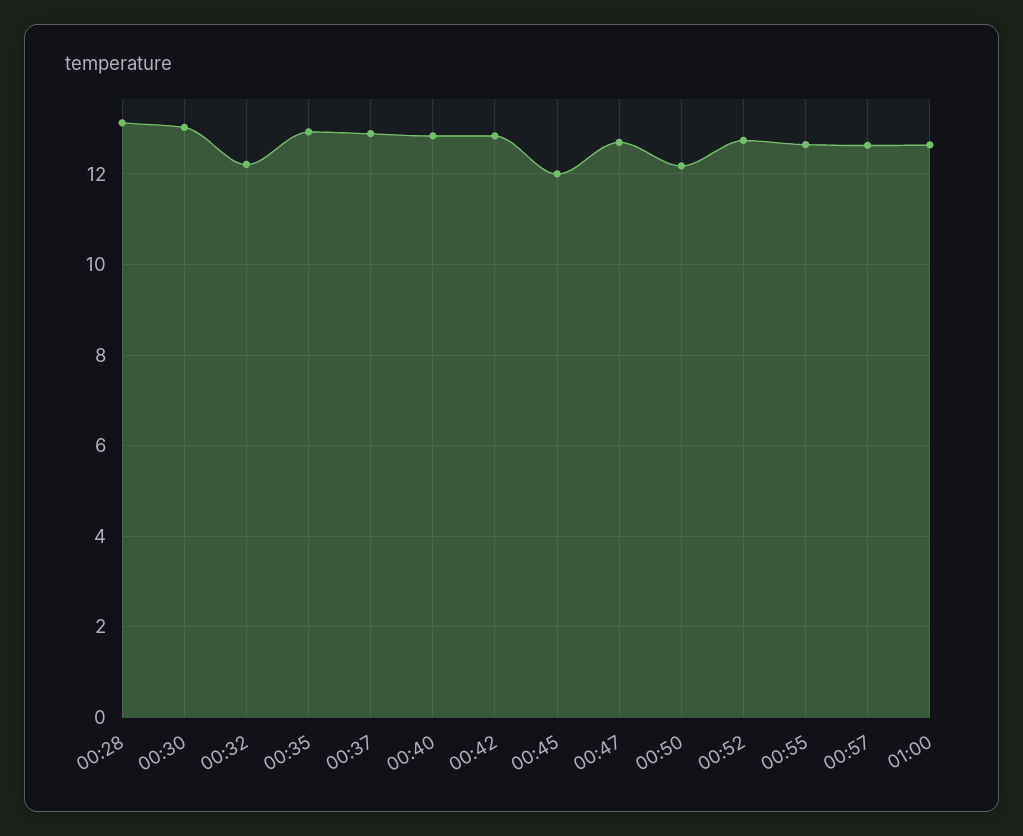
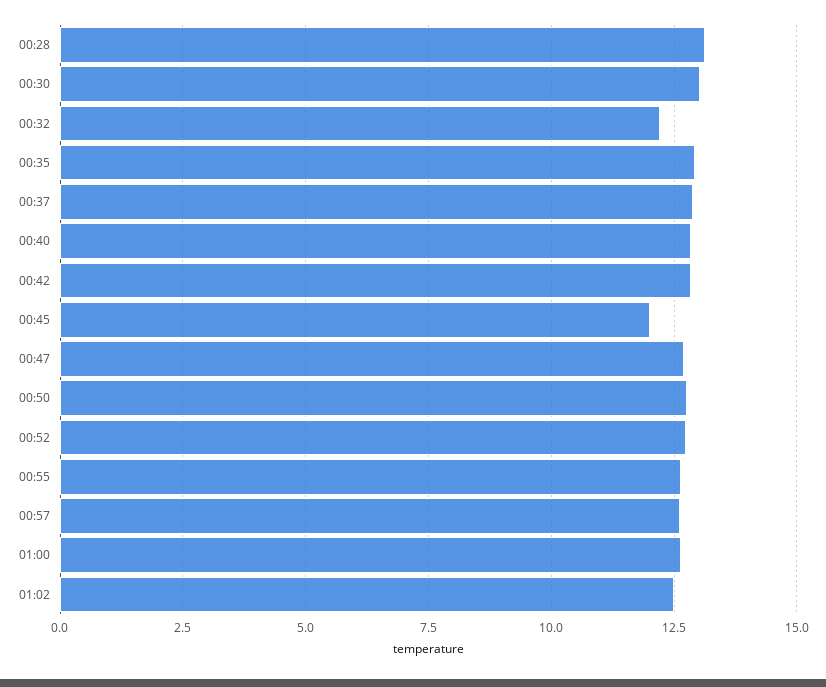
00:50: 12.2 -> 12.75
01:02: none -> 12.5

